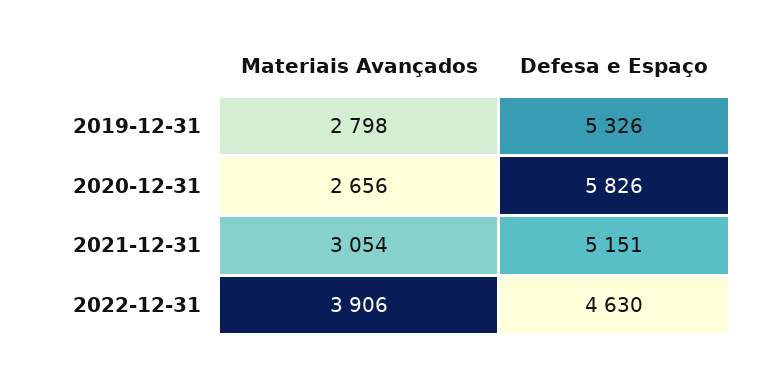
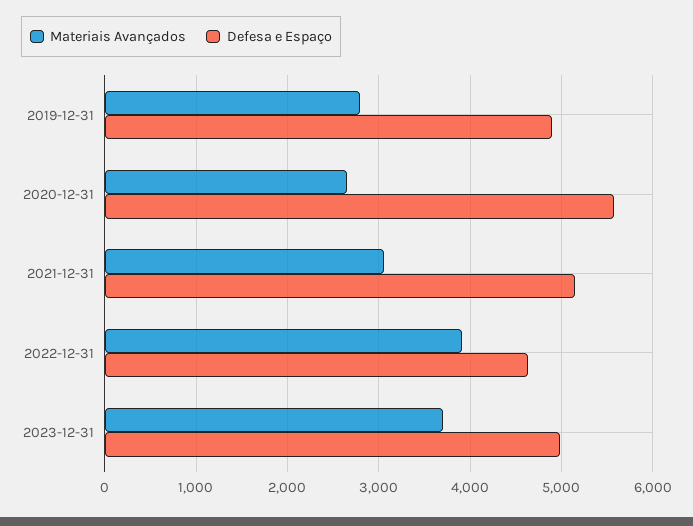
Defesa e Espaço, 2019-12-31: 5326 -> 4900
Defesa e Espaço, 2020-12-31: 5826 -> 5600
Materiais Avançados, 2023-12-31: none -> 3700
Defesa e Espaço, 2023-12-31: none -> 5000

